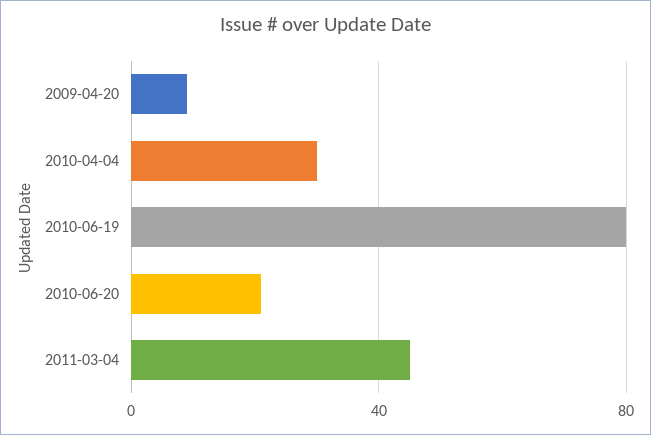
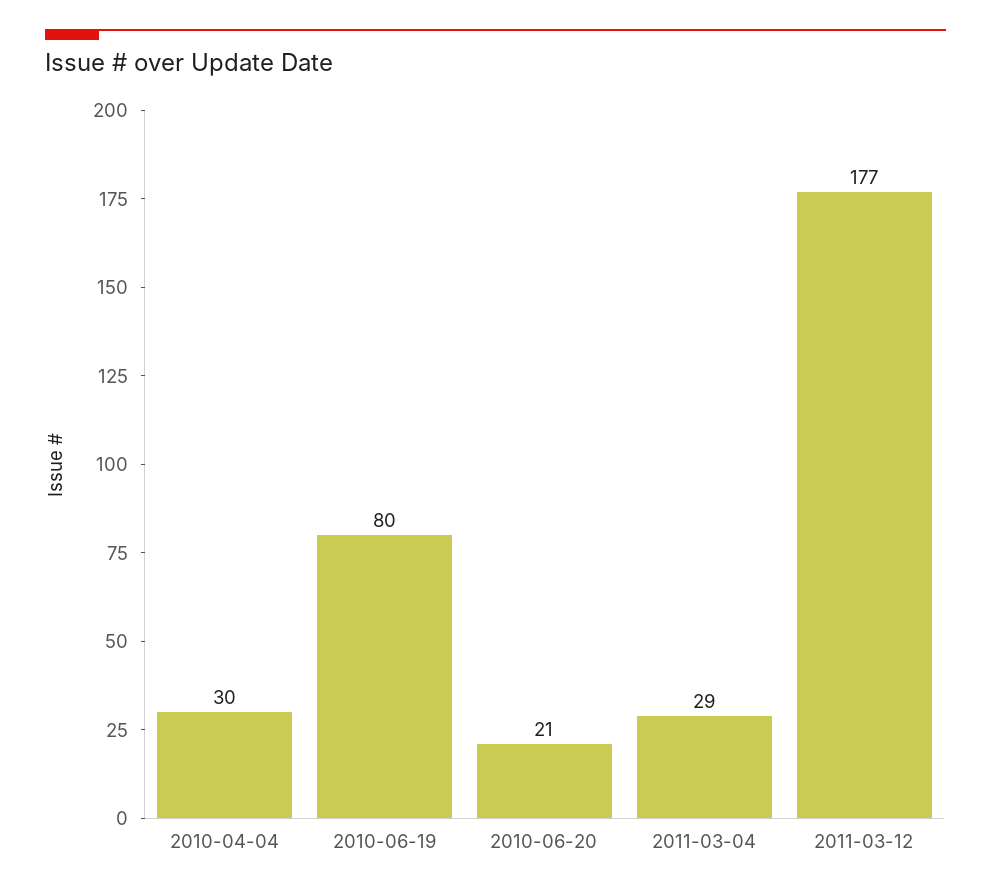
2009-04-20: 10 -> none
2011-03-04: 45 -> 29
2011-03-12: none -> 177

